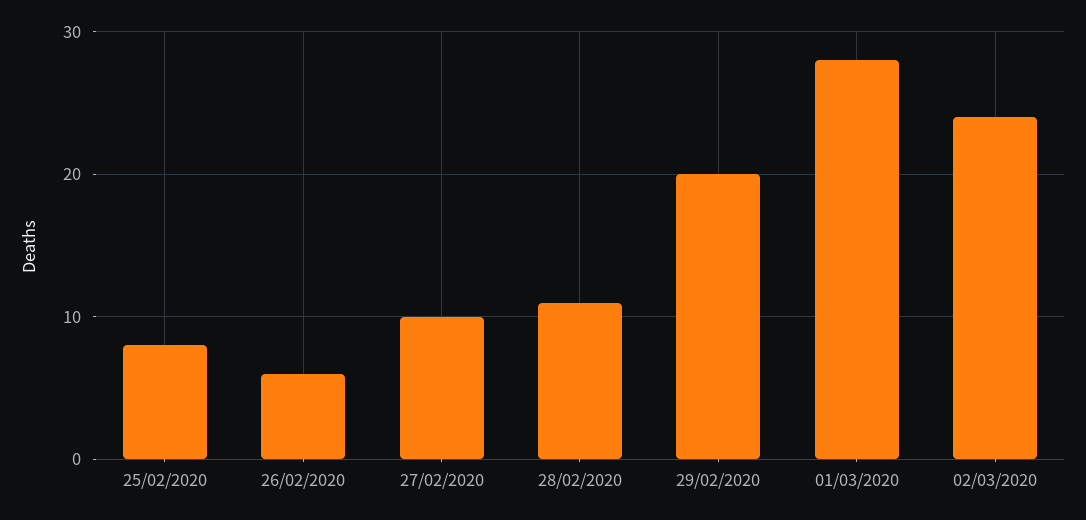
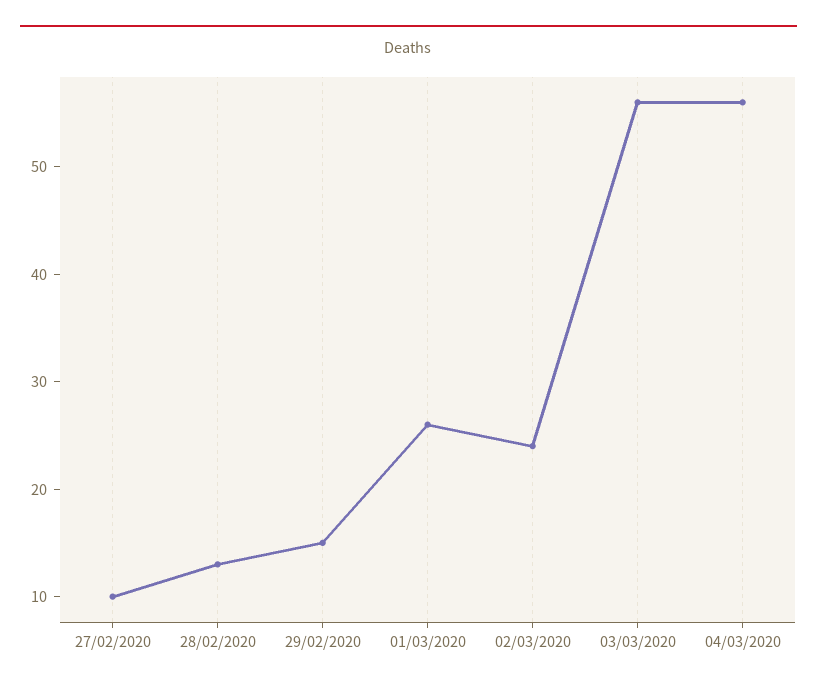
25/02/2020: 8 -> none
26/02/2020: 6 -> none
28/02/2020: 11 -> 13
29/02/2020: 20 -> 15
01/03/2020: 28 -> 26
03/03/2020: none -> 56
04/03/2020: none -> 56

